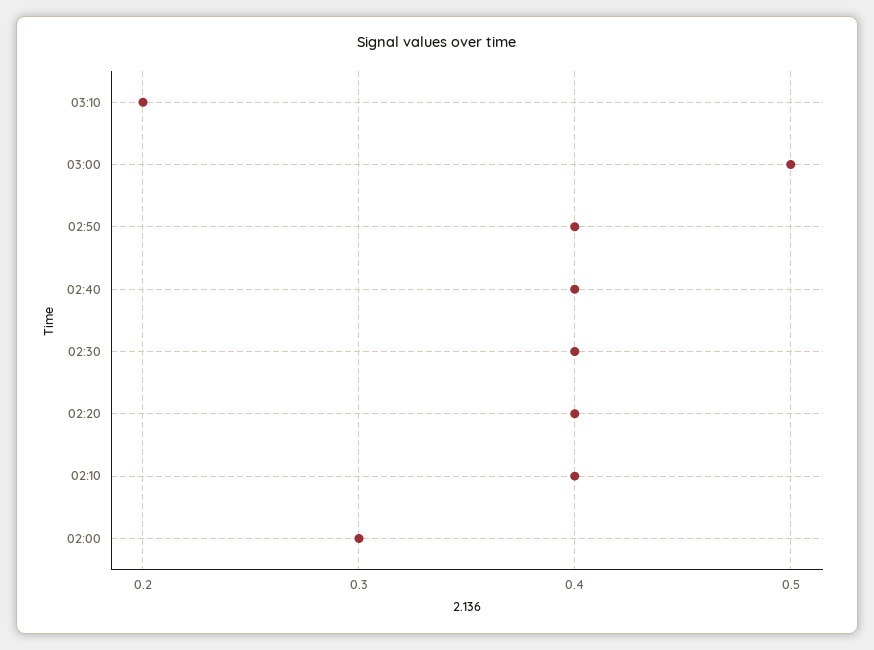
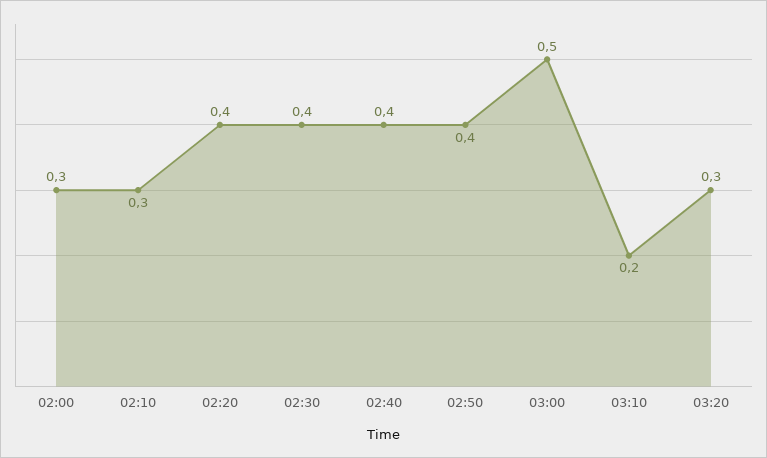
02:10: 0.4 -> 0.3
03:20: none -> 0.3

